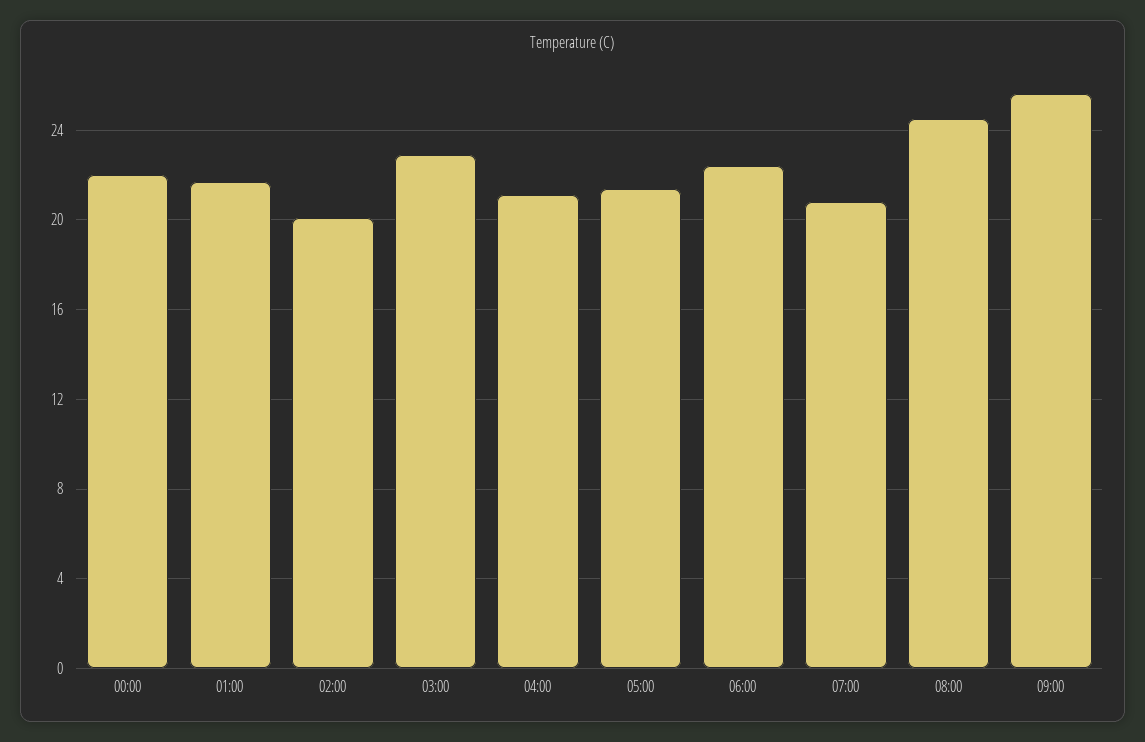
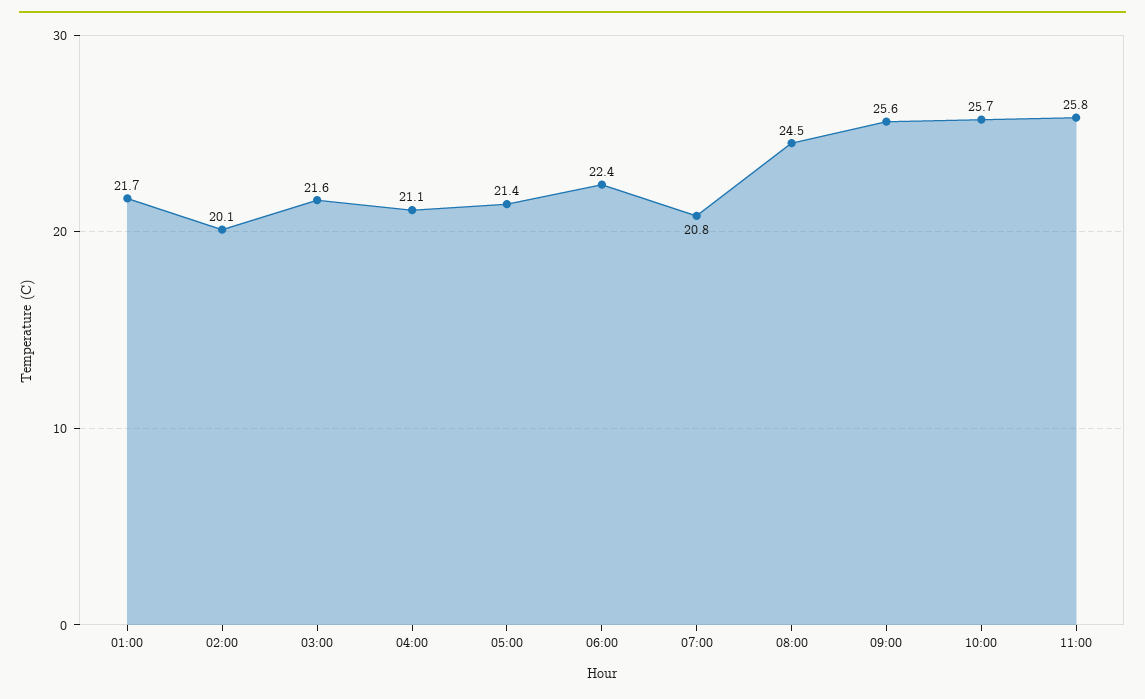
00:00: 22 -> none
03:00: 23 -> 21.6
10:00: none -> 25.7
11:00: none -> 25.8

